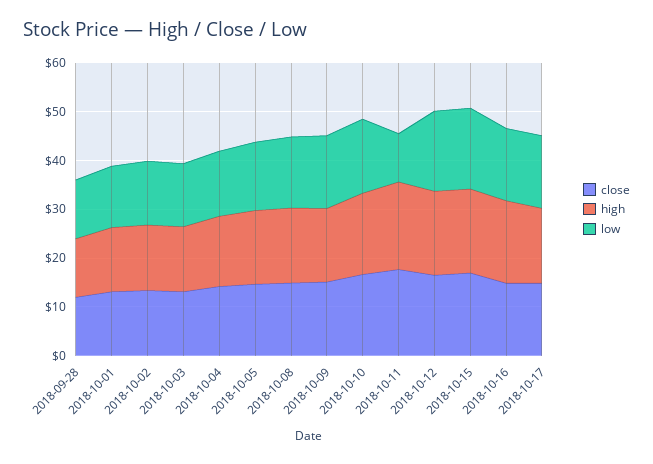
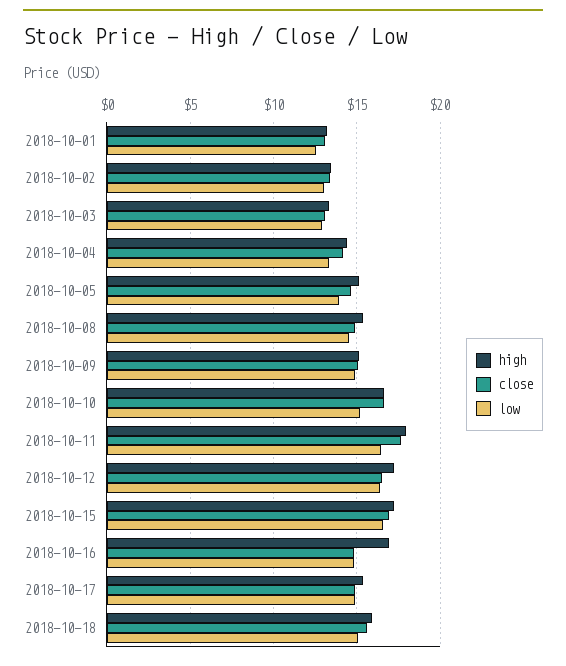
close, 2018-09-28: 12 -> none
high, 2018-09-28: 12 -> none
low, 2018-09-28: 12 -> none
low, 2018-10-11: 10 -> 16.5
high, 2018-10-18: none -> 16
close, 2018-10-18: none -> 15.5
low, 2018-10-18: none -> 15

